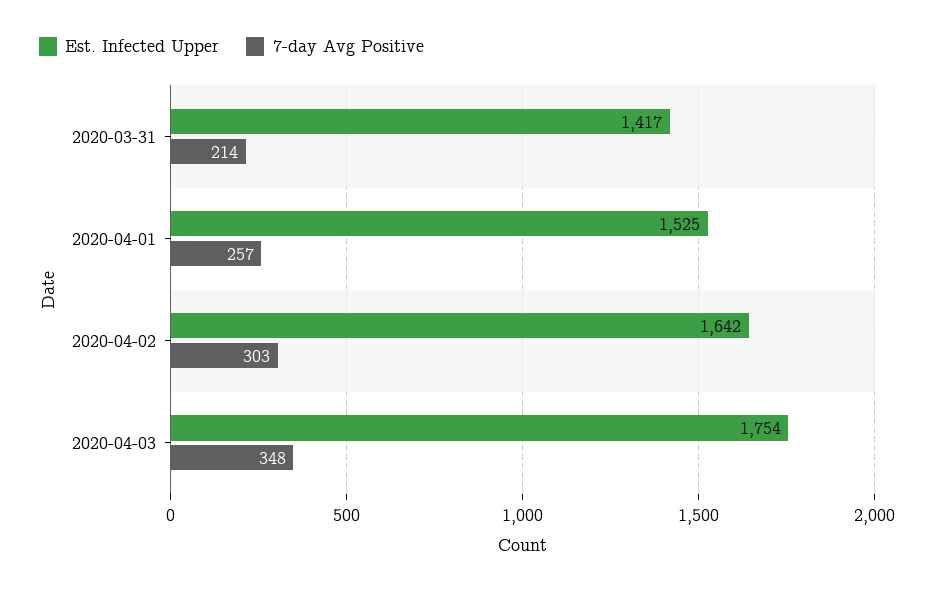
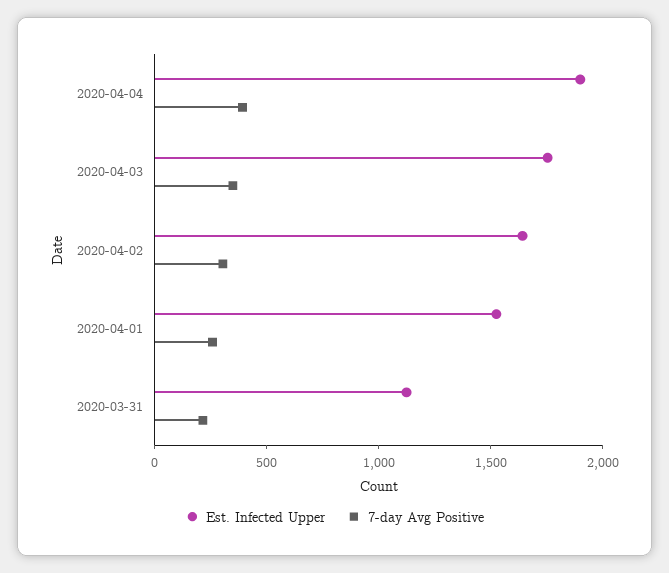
Est. Infected Upper, 2020-03-31: 1417 -> 1100
Est. Infected Upper, 2020-04-04: none -> 1900
7-day Avg Positive, 2020-04-04: none -> 400

